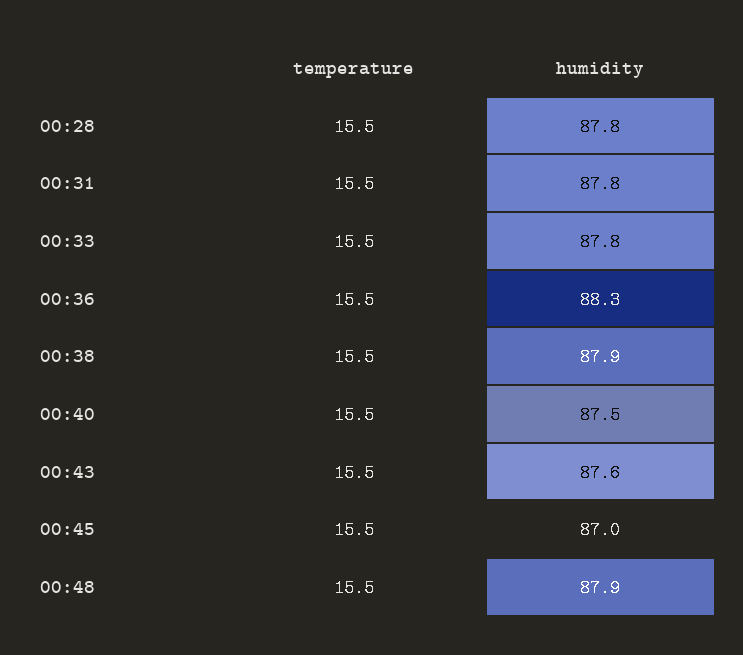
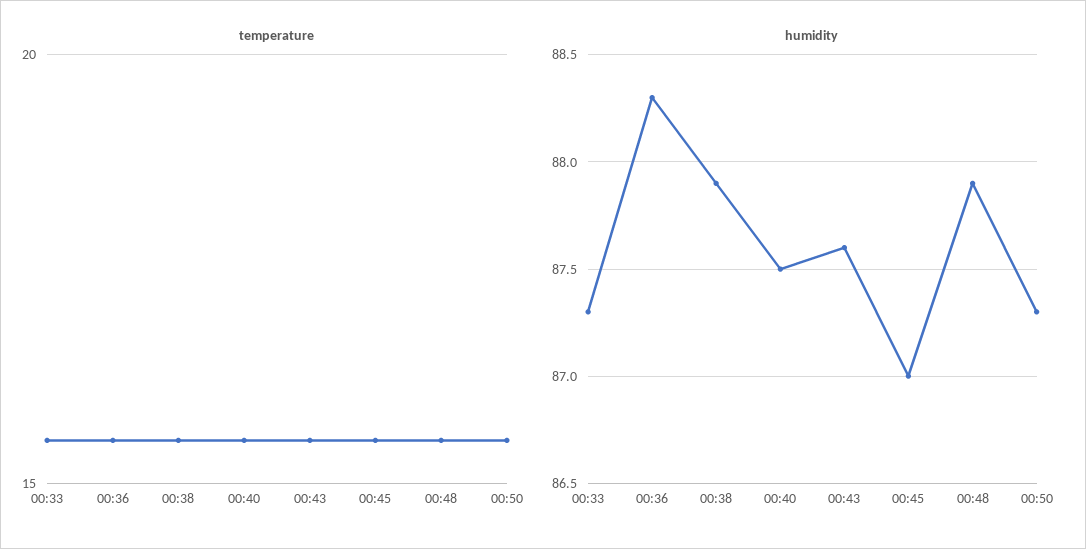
temperature, 00:28: 15.5 -> none
humidity, 00:28: 87.8 -> none
temperature, 00:31: 15.5 -> none
humidity, 00:31: 87.8 -> none
humidity, 00:33: 87.8 -> 87.3
temperature, 00:50: none -> 15.5
humidity, 00:50: none -> 87.3

